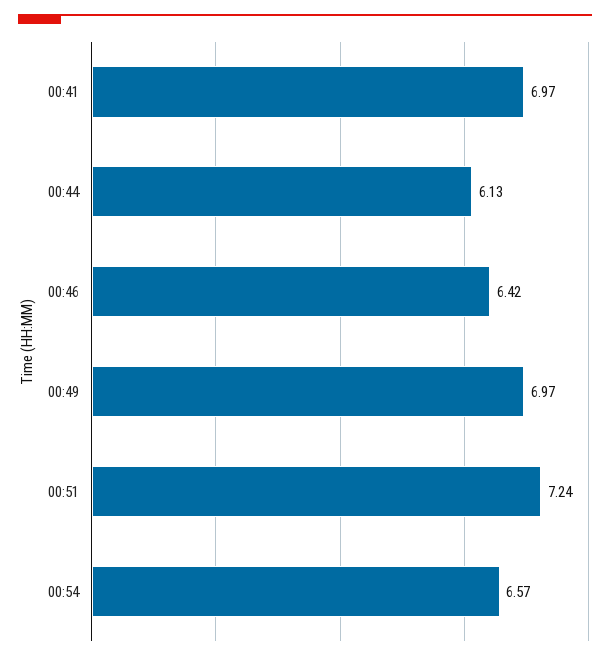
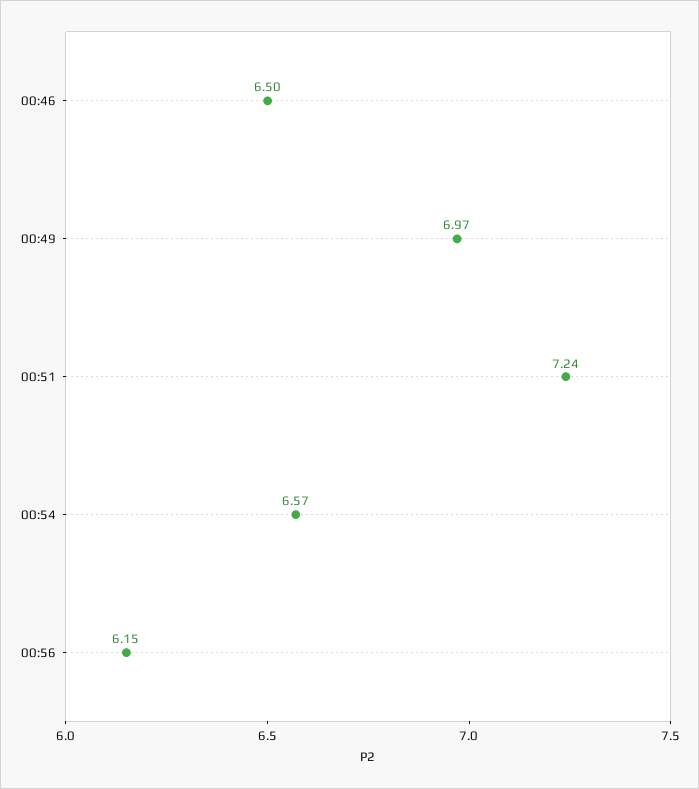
00:41: 6.97 -> none
00:44: 6.13 -> none
00:46: 6.42 -> 6.5
00:56: none -> 6.15

